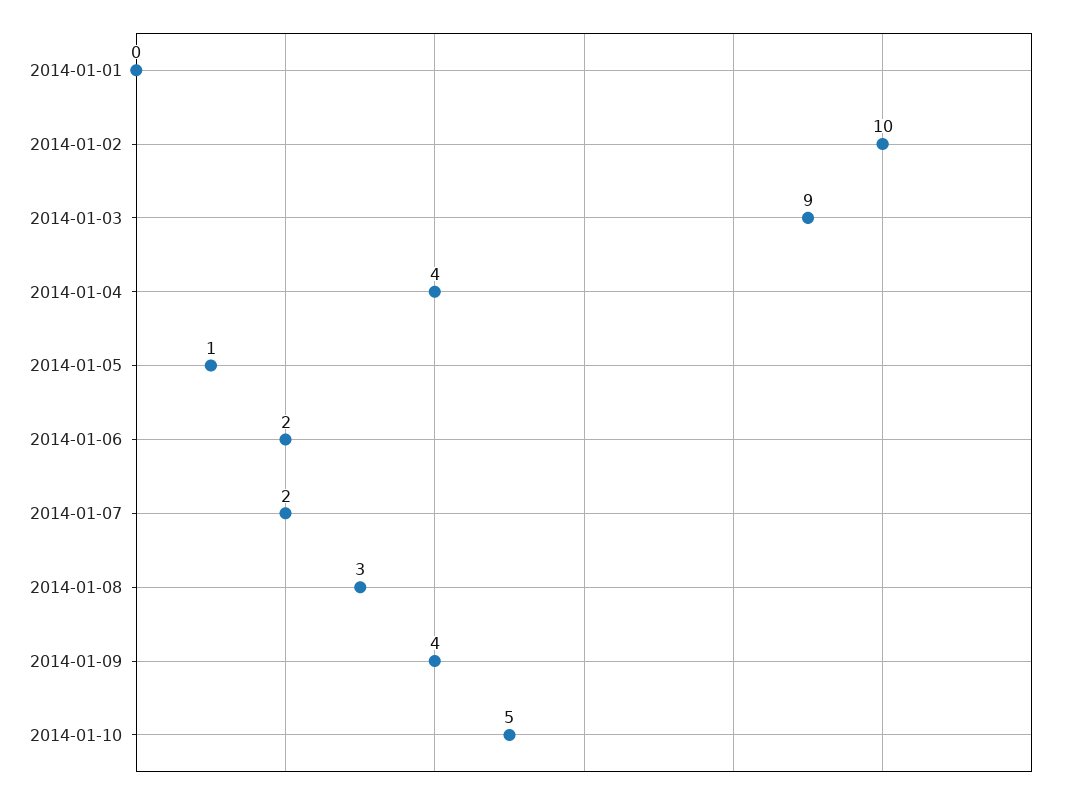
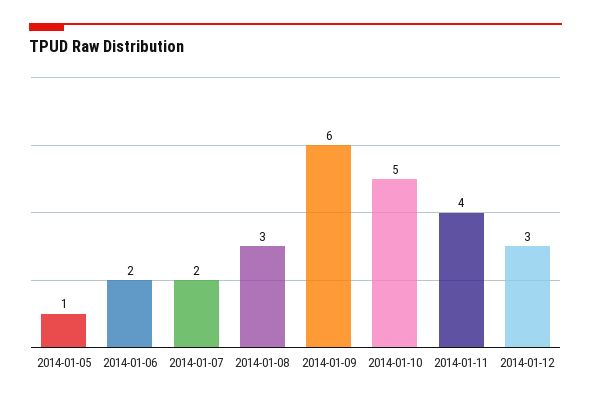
2014-01-01: 0 -> none
2014-01-02: 10 -> none
2014-01-03: 9 -> none
2014-01-04: 4 -> none
2014-01-09: 4 -> 6
2014-01-11: none -> 4
2014-01-12: none -> 3

